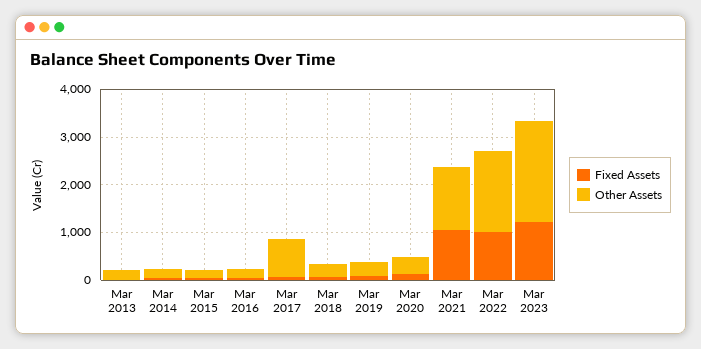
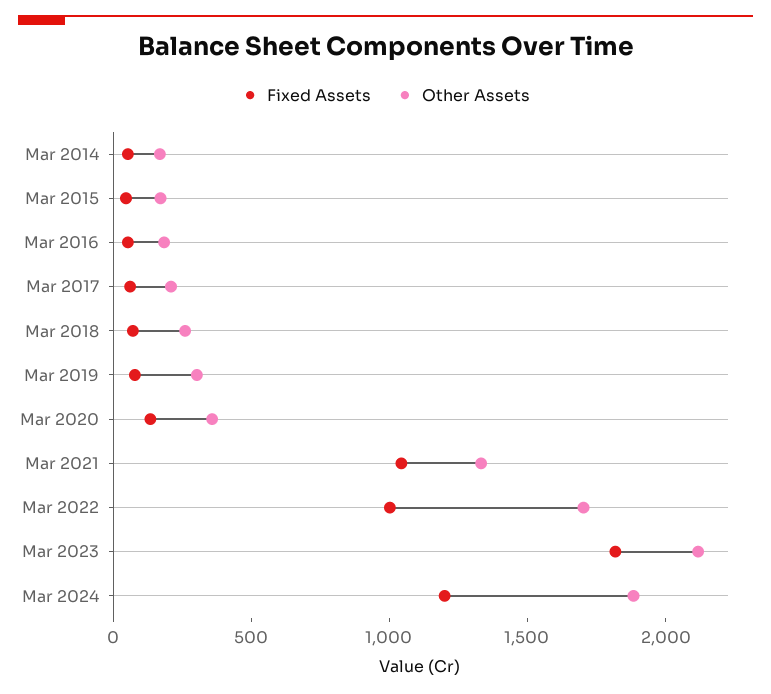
Fixed Assets, Mar 2013: 0 -> none
Other Assets, Mar 2013: 200 -> none
Other Assets, Mar 2017: 800 -> 200
Fixed Assets, Mar 2023: 1200 -> 1800
Fixed Assets, Mar 2024: none -> 1200
Other Assets, Mar 2024: none -> 1900

